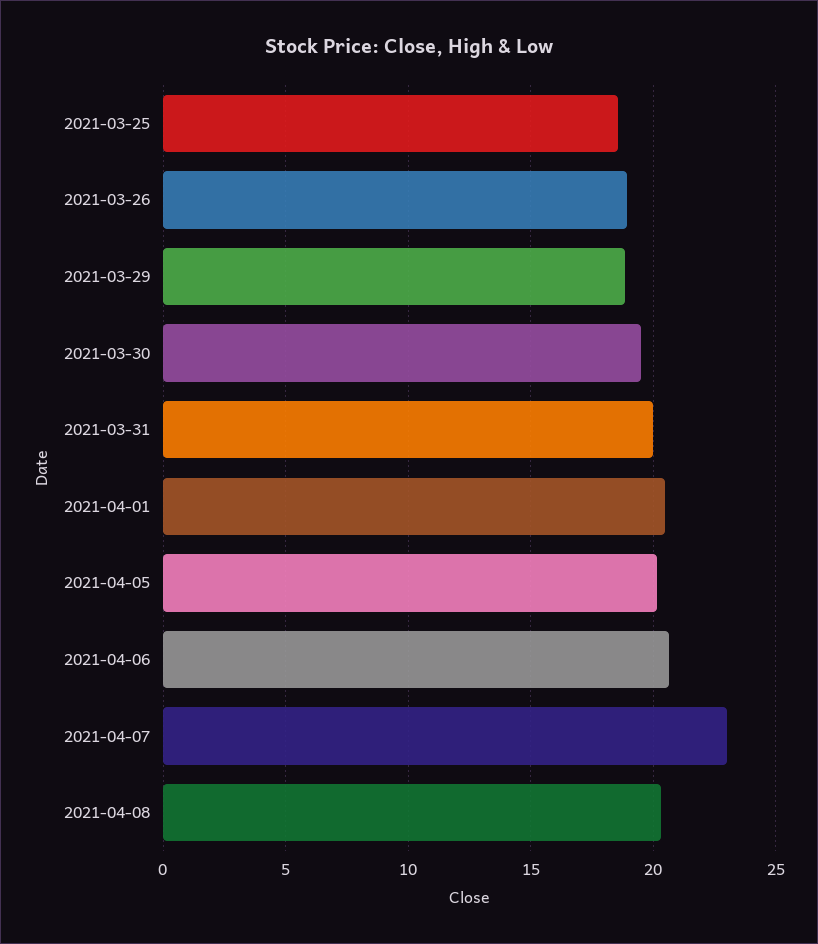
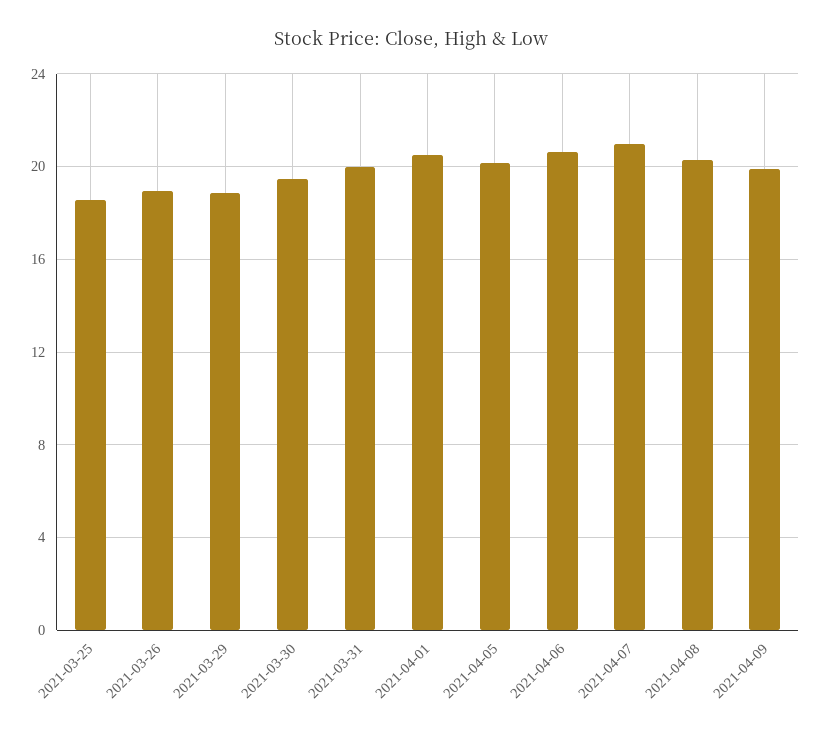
2021-04-07: 23 -> 21
2021-04-09: none -> 20

